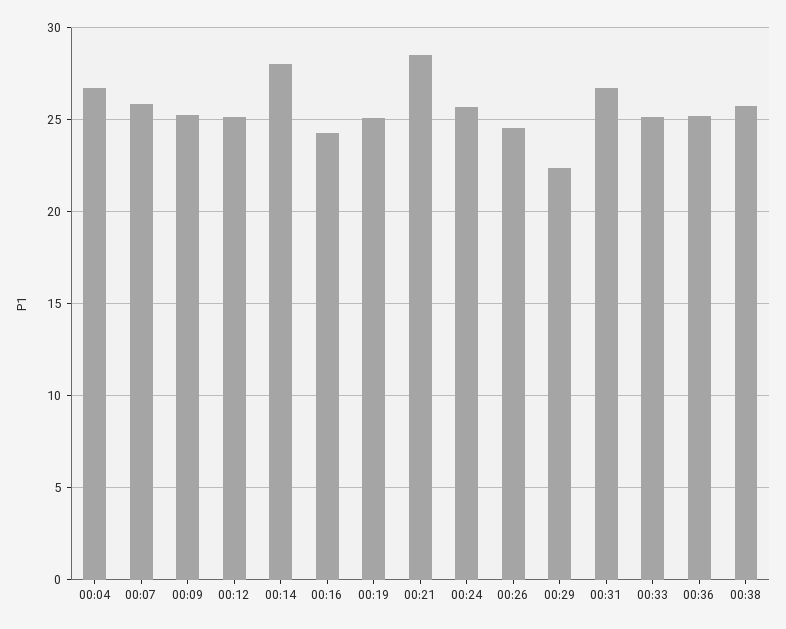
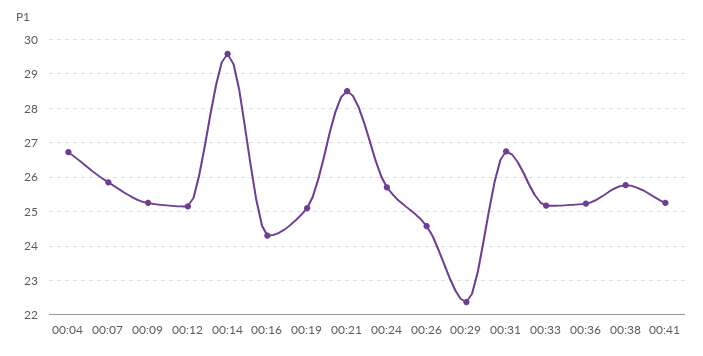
00:14: 28 -> 29.6
00:41: none -> 25.2

